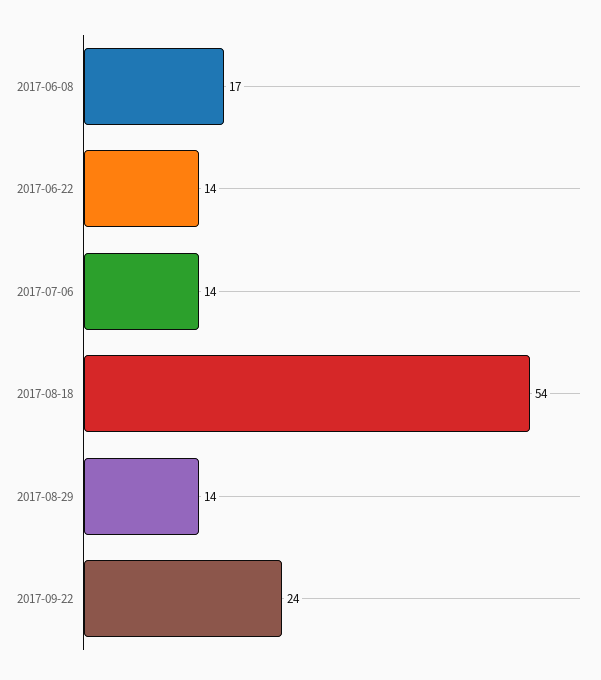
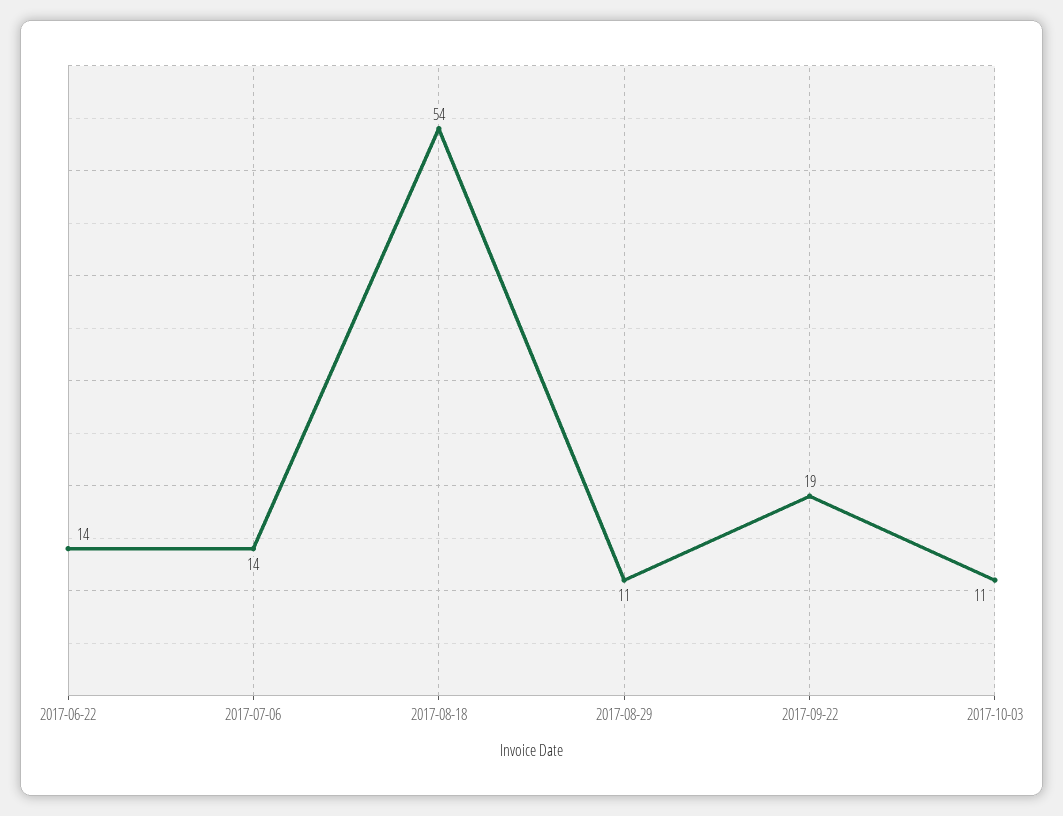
2017-06-08: 17 -> none
2017-08-29: 14 -> 11
2017-09-22: 24 -> 19
2017-10-03: none -> 11

